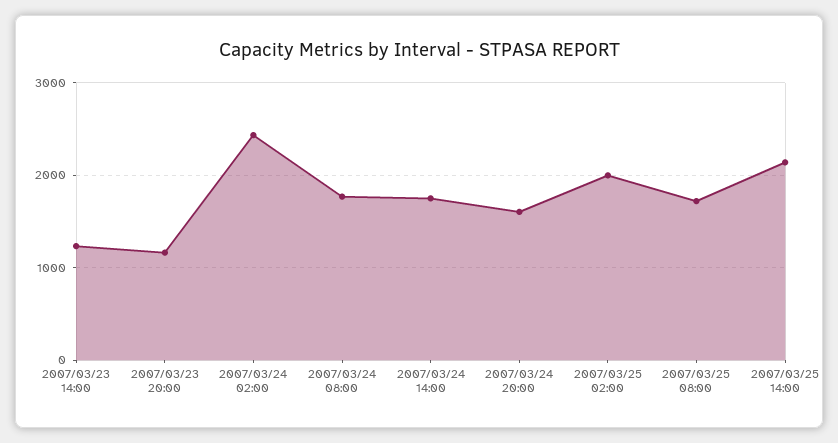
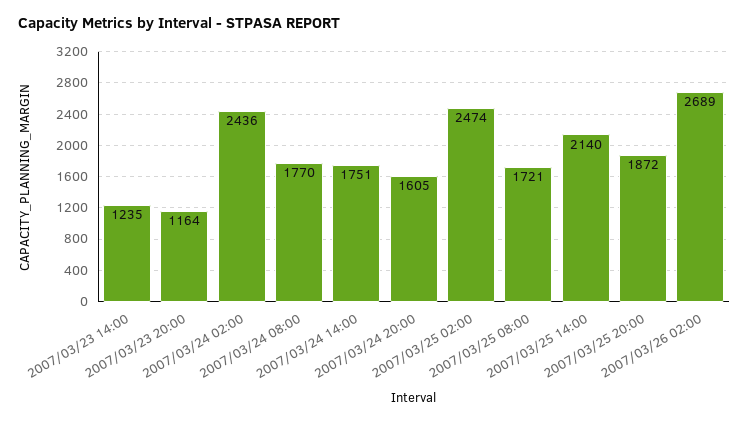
2007/03/25 02:00: 2000 -> 2474
2007/03/25 20:00: none -> 1872
2007/03/26 02:00: none -> 2689

